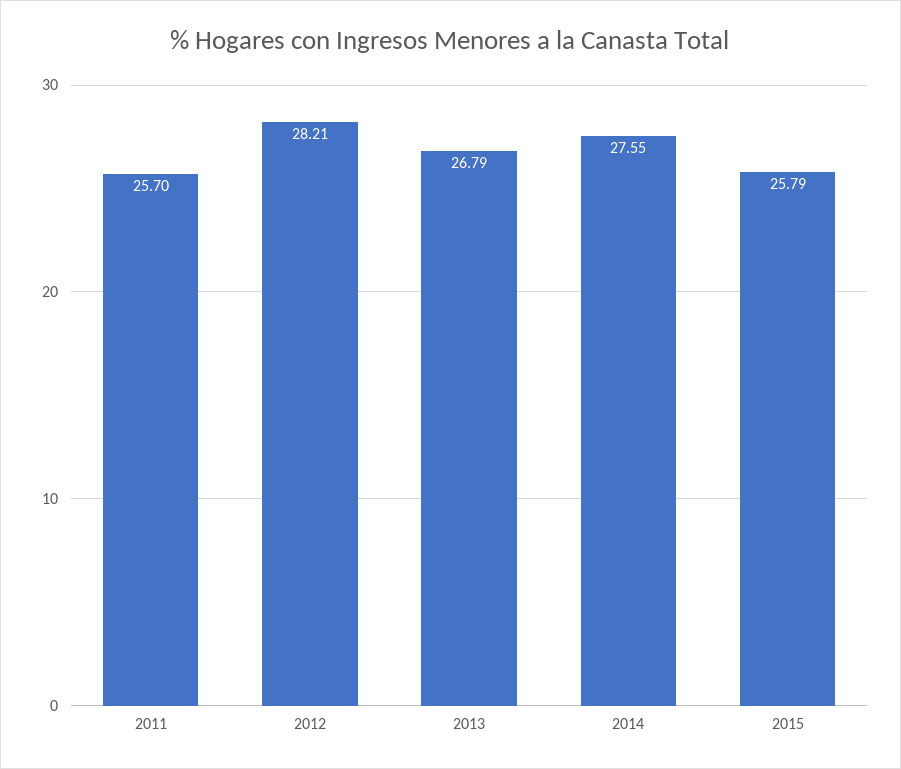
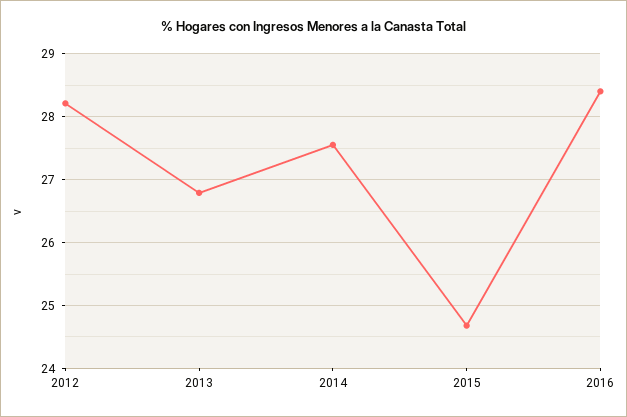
2011: 25.7 -> none
2015: 25.79 -> 24.7
2016: none -> 28.4

